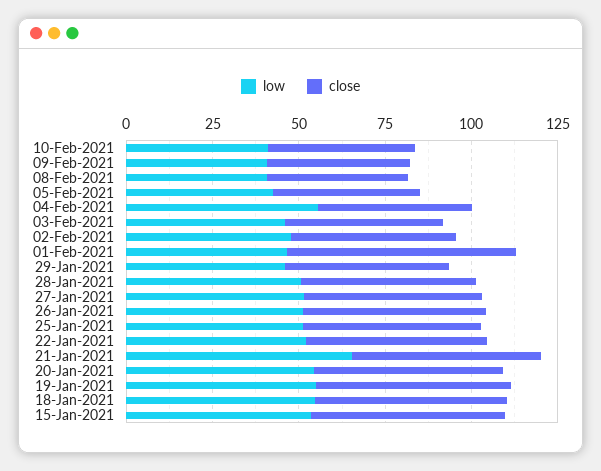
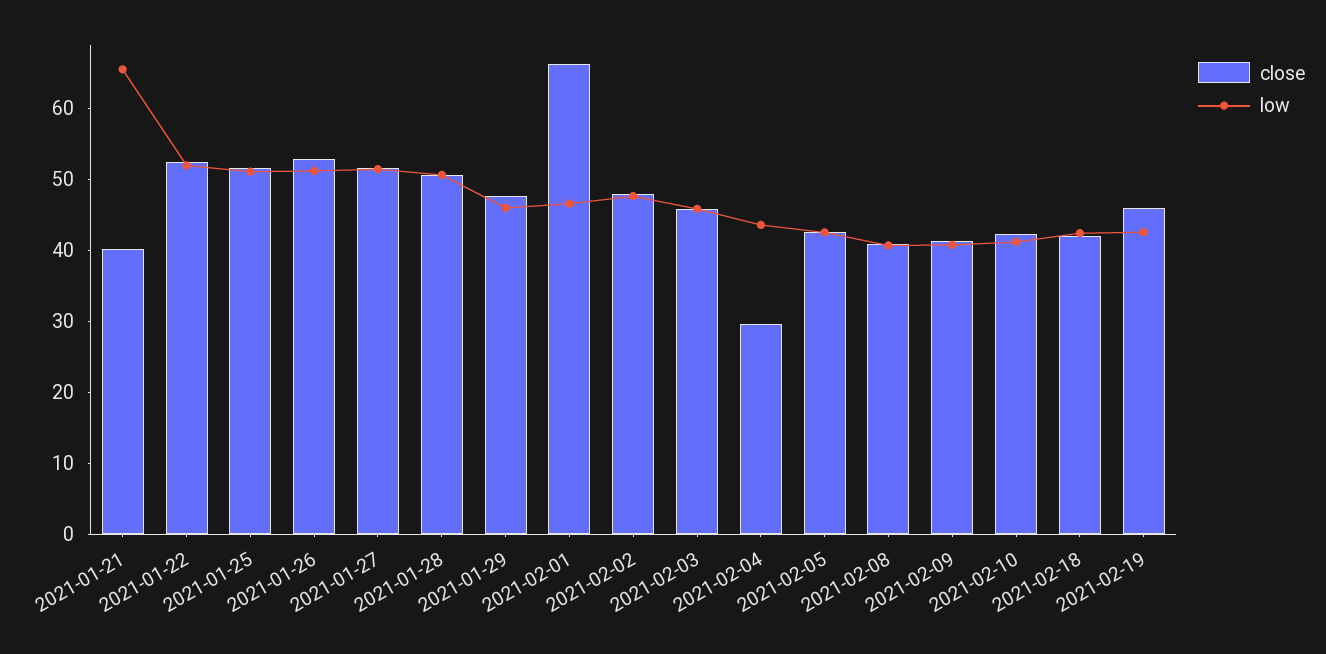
low, 04-Feb-2021: 55 -> 44
close, 04-Feb-2021: 45 -> 30
close, 21-Jan-2021: 55 -> 40
low, 20-Jan-2021: 55 -> none
close, 20-Jan-2021: 55 -> none
low, 19-Jan-2021: 55 -> none
close, 19-Jan-2021: 55 -> none
low, 18-Jan-2021: 55 -> none
close, 18-Jan-2021: 55 -> none
low, 15-Jan-2021: 55 -> none
close, 15-Jan-2021: 55 -> none
close, 2021-02-18: none -> 42
low, 2021-02-18: none -> 42
close, 2021-02-19: none -> 46
low, 2021-02-19: none -> 42

